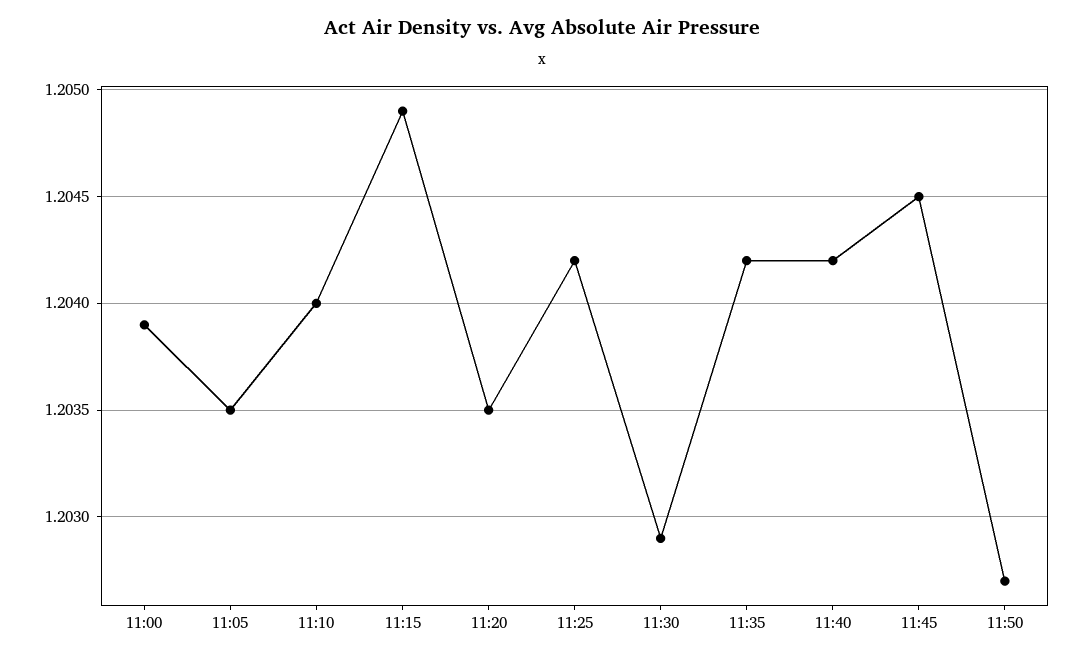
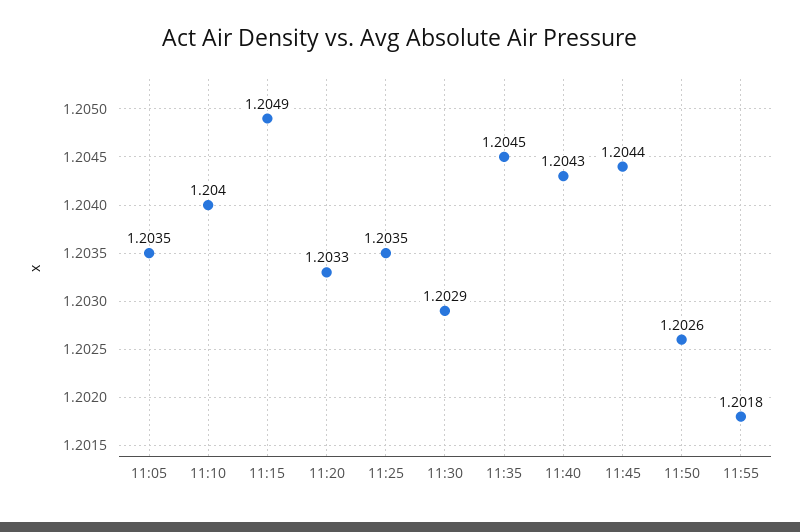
11:00: 1.2039 -> none
11:20: 1.2035 -> 1.2033
11:25: 1.2042 -> 1.2035
11:35: 1.2042 -> 1.2045
11:40: 1.2042 -> 1.2043
11:45: 1.2045 -> 1.2044
11:50: 1.2027 -> 1.2026
11:55: none -> 1.2018

